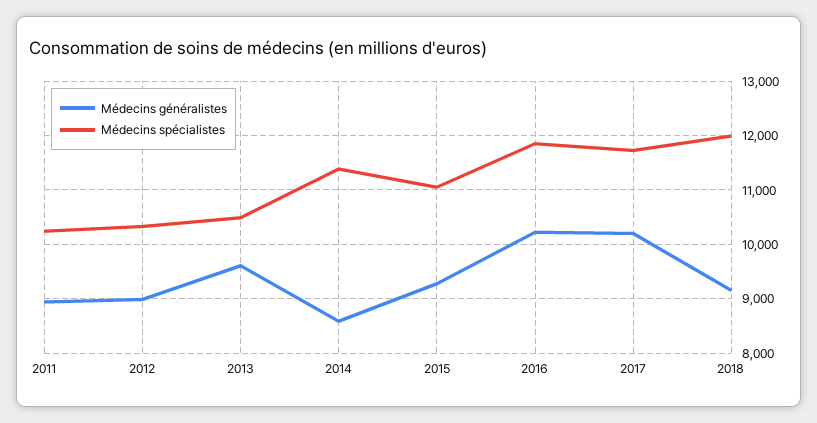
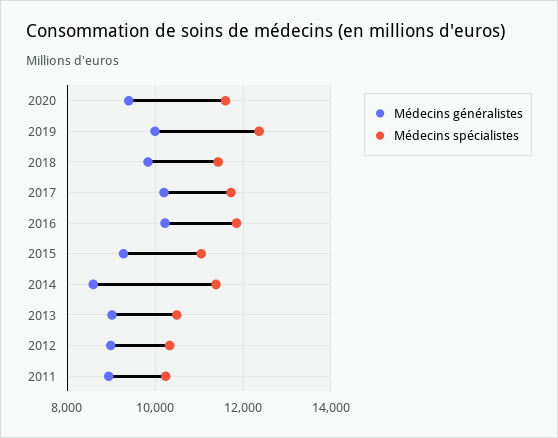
Médecins généralistes, 2013: 9600 -> 9000
Médecins généralistes, 2018: 9200 -> 9800
Médecins spécialistes, 2018: 12000 -> 11400
Médecins généralistes, 2020: none -> 9400
Médecins spécialistes, 2020: none -> 11600
Médecins généralistes, 2019: none -> 10000
Médecins spécialistes, 2019: none -> 12400

